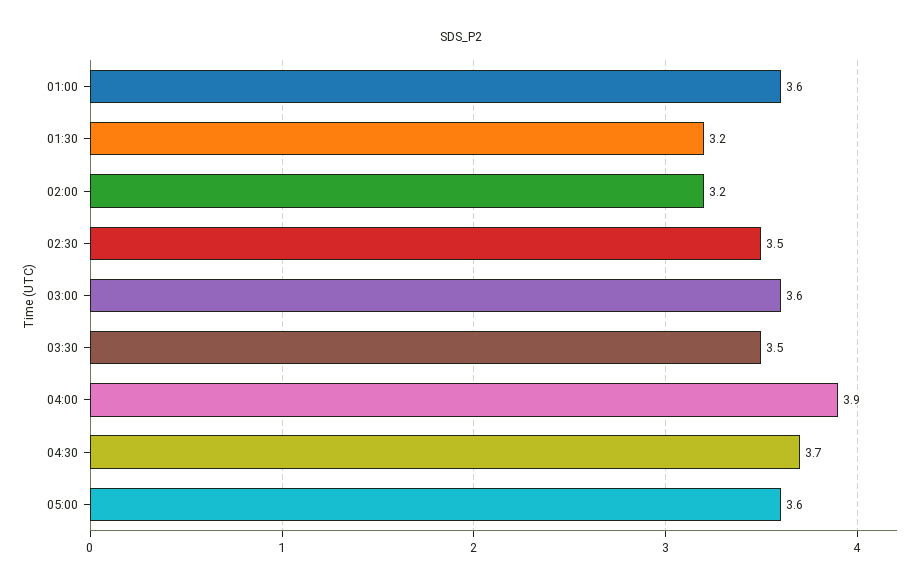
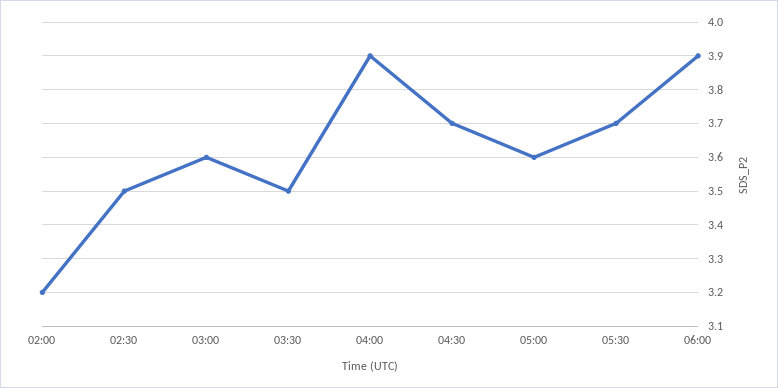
01:00: 3.6 -> none
01:30: 3.2 -> none
05:30: none -> 3.7
06:00: none -> 3.9

